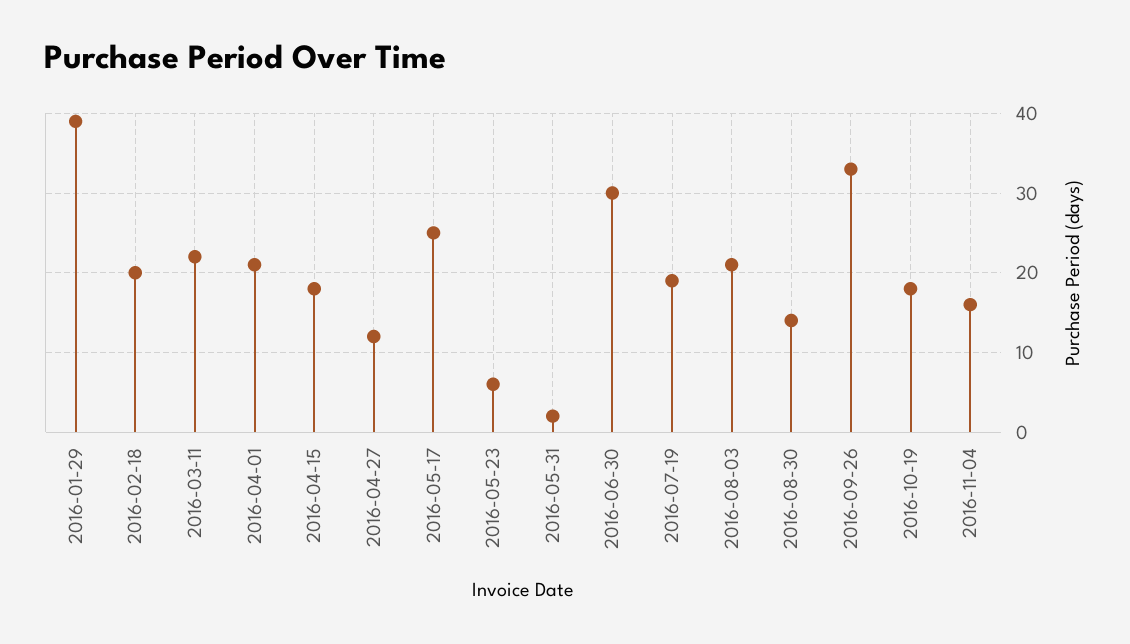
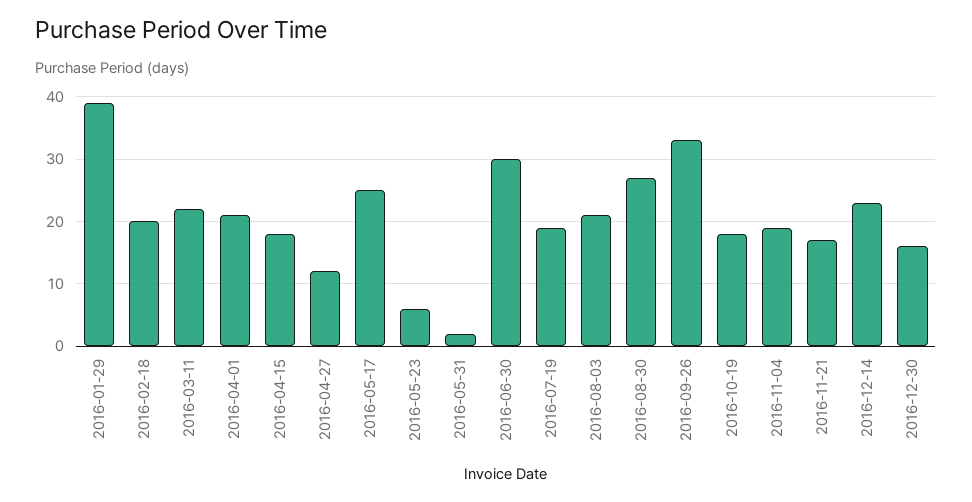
2016-08-30: 14 -> 27
2016-11-04: 16 -> 19
2016-11-21: none -> 17
2016-12-14: none -> 23
2016-12-30: none -> 16

